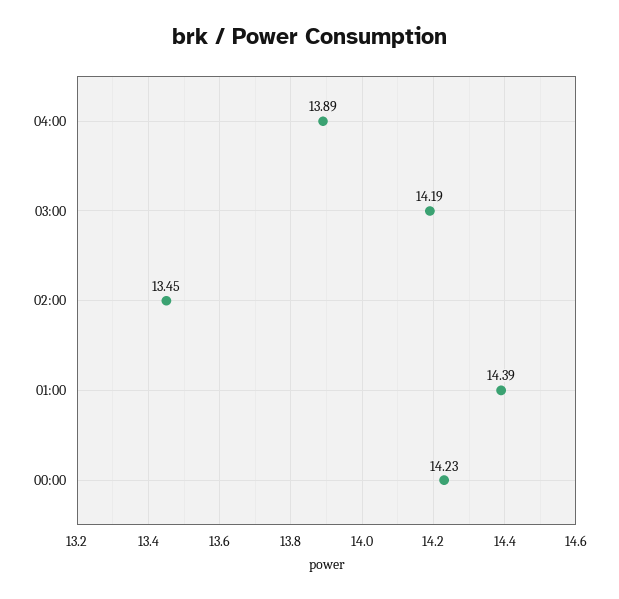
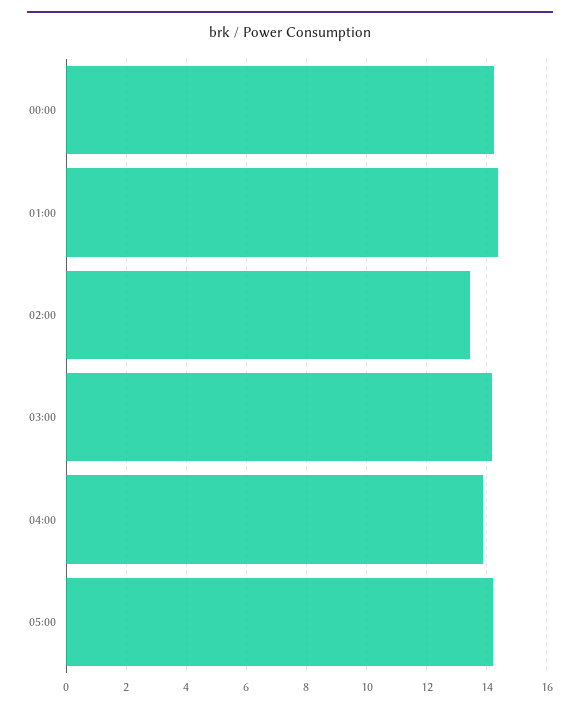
05:00: none -> 14.2

